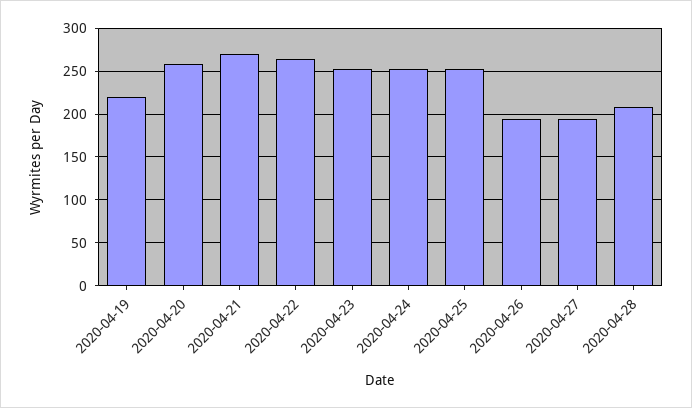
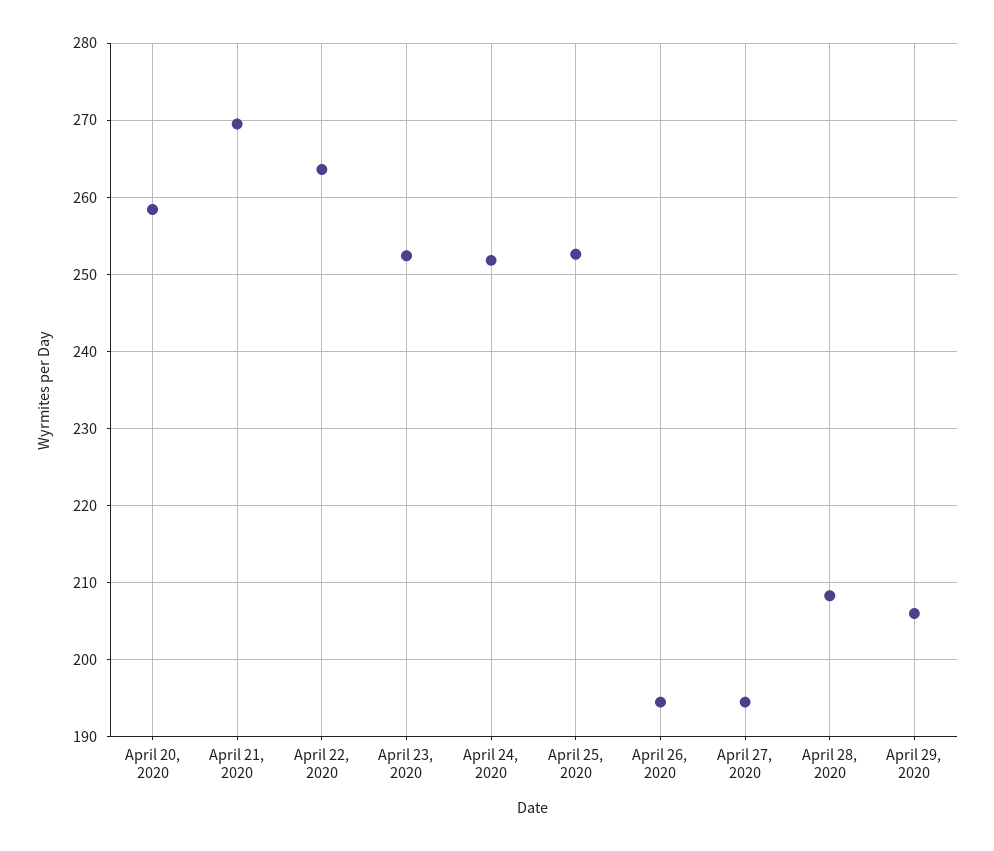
2020-04-19: 220 -> none
April 29, 2020: none -> 206

